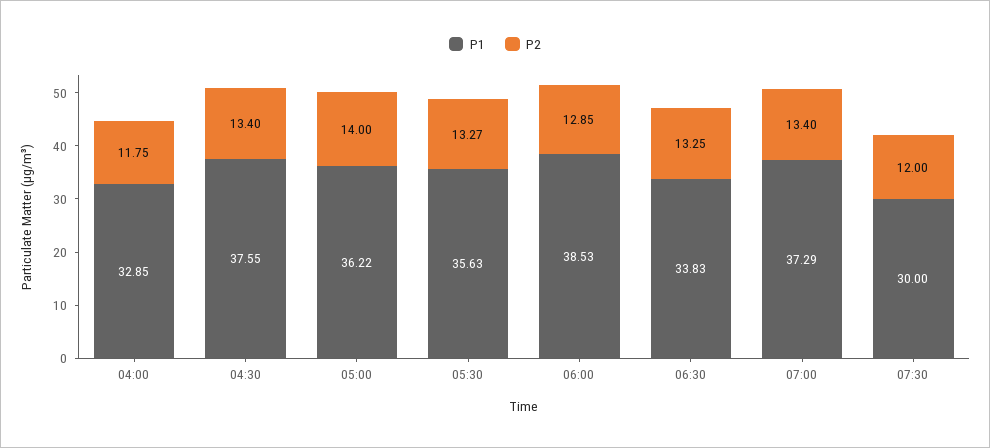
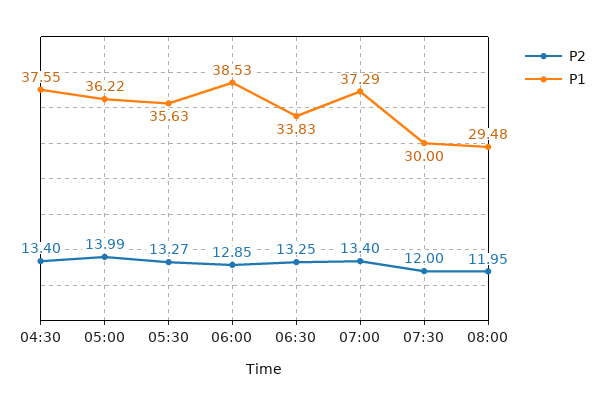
P1, 04:00: 32.85 -> none
P2, 04:00: 11.75 -> none
P2, 05:00: 14 -> 13.99
P2, 08:00: none -> 11.95
P1, 08:00: none -> 29.48

